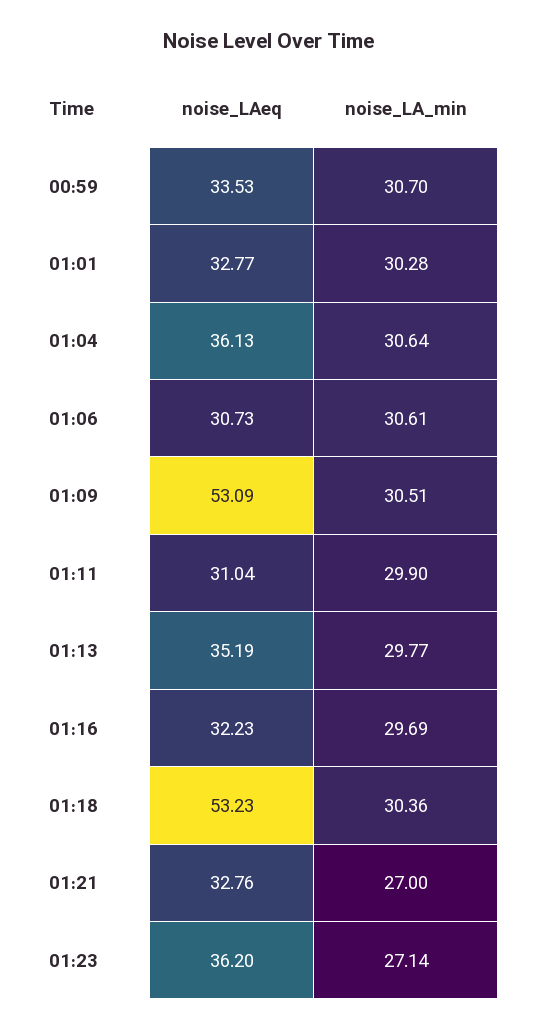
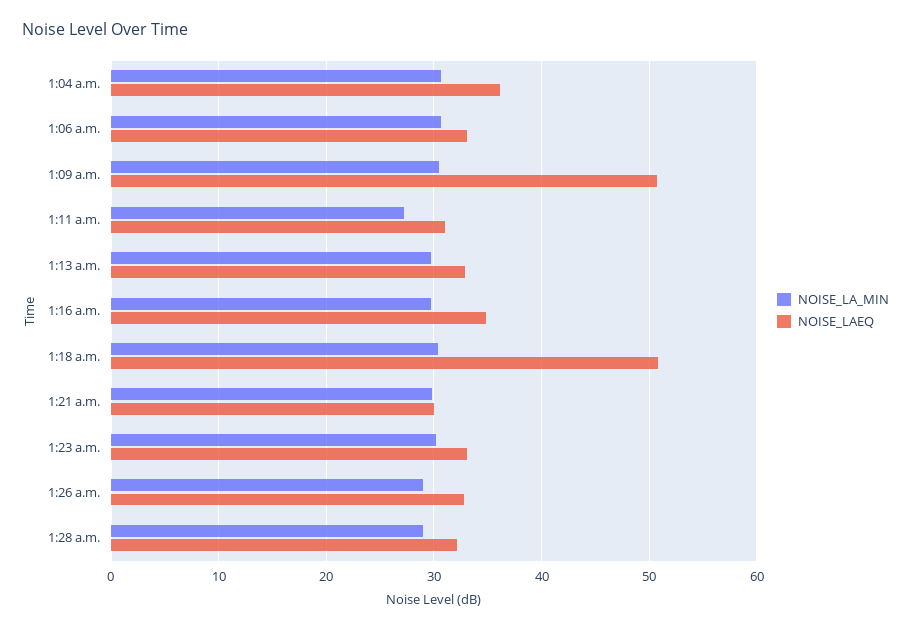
noise_LAeq, 00:59: 33.53 -> none
noise_LA_min, 00:59: 30.7 -> none
noise_LAeq, 01:01: 32.77 -> none
noise_LA_min, 01:01: 30.28 -> none
noise_LAeq, 01:06: 30.73 -> 33
noise_LAeq, 01:09: 53.09 -> 51
noise_LA_min, 01:11: 29.9 -> 27
noise_LAeq, 01:13: 35.19 -> 33
noise_LAeq, 01:16: 32.23 -> 35
noise_LAeq, 01:18: 53.23 -> 51
noise_LAeq, 01:21: 32.76 -> 30
noise_LA_min, 01:21: 27 -> 30
noise_LAeq, 01:23: 36.2 -> 33
noise_LA_min, 01:23: 27.14 -> 30
noise_LA_min, 1:26 a.m.: none -> 29
noise_LAeq, 1:26 a.m.: none -> 33
noise_LA_min, 1:28 a.m.: none -> 29
noise_LAeq, 1:28 a.m.: none -> 32

